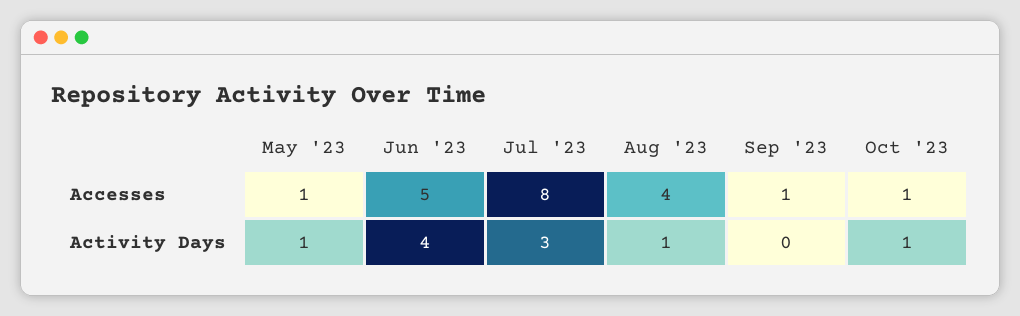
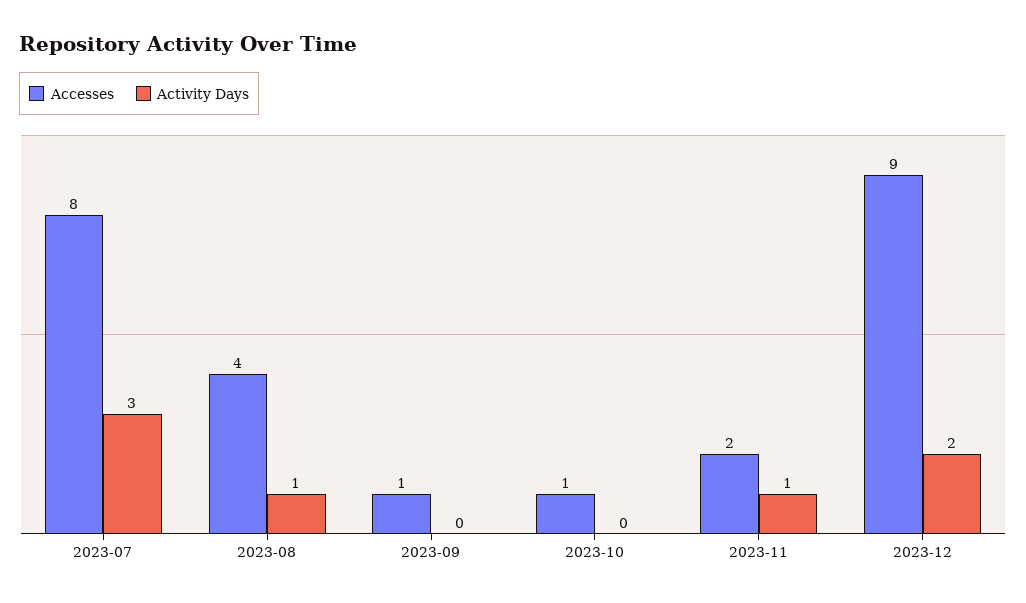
Accesses, May '23: 1 -> none
Accesses, Jun '23: 5 -> none
Activity Days, May '23: 1 -> none
Activity Days, Jun '23: 4 -> none
Activity Days, Oct '23: 1 -> 0
Accesses, 2023-11: none -> 2
Activity Days, 2023-11: none -> 1
Accesses, 2023-12: none -> 9
Activity Days, 2023-12: none -> 2

